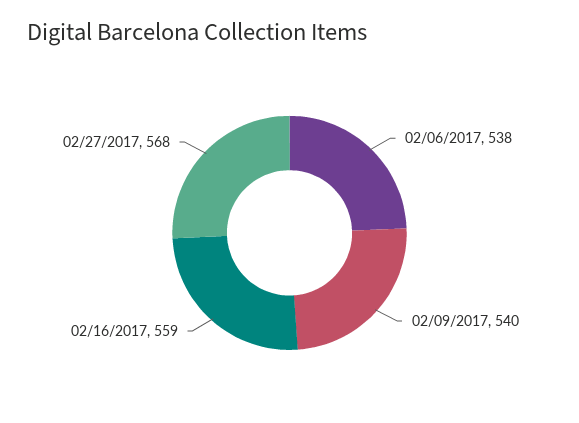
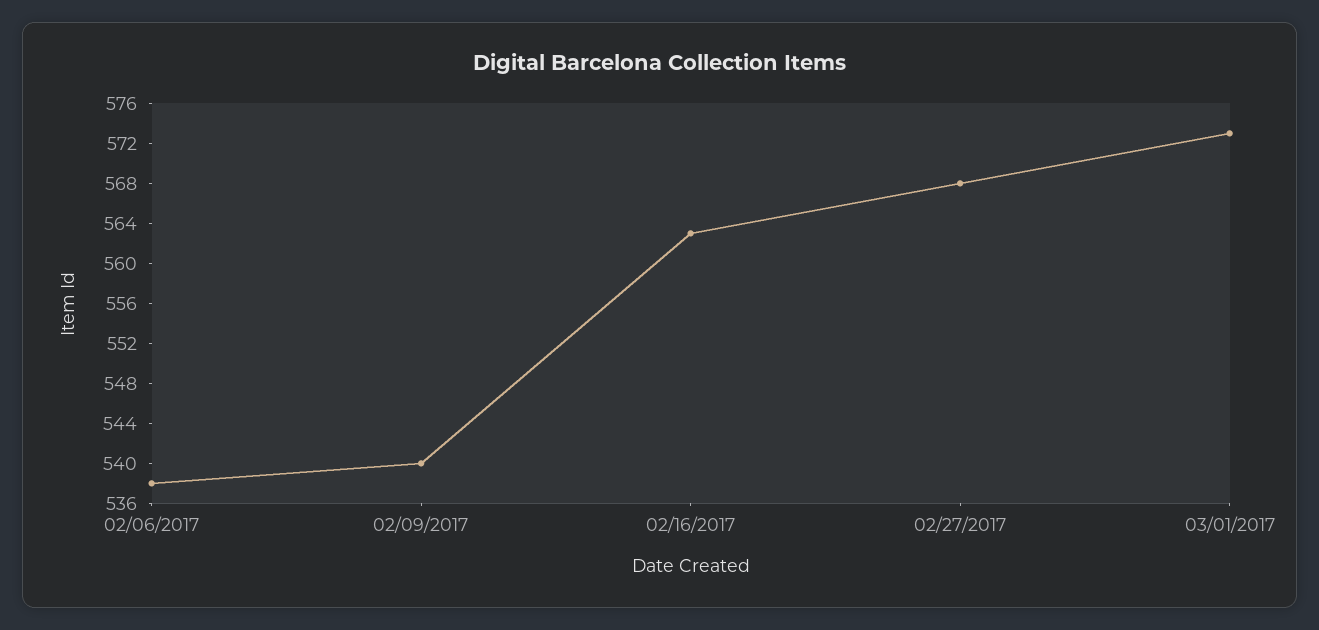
02/16/2017: 559 -> 563
03/01/2017: none -> 573

